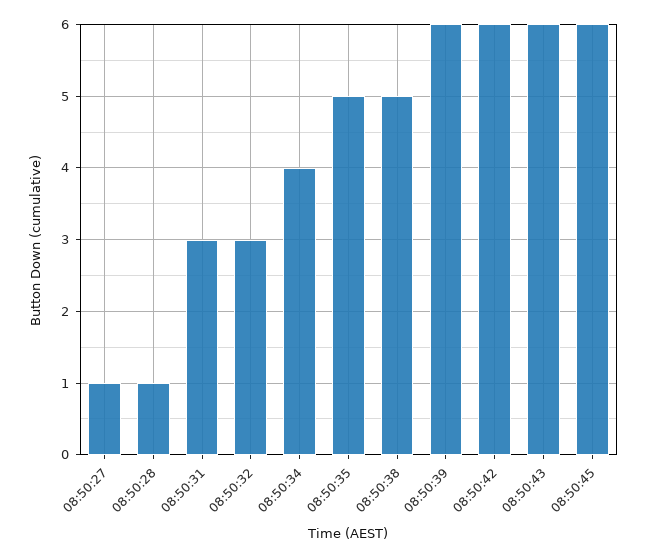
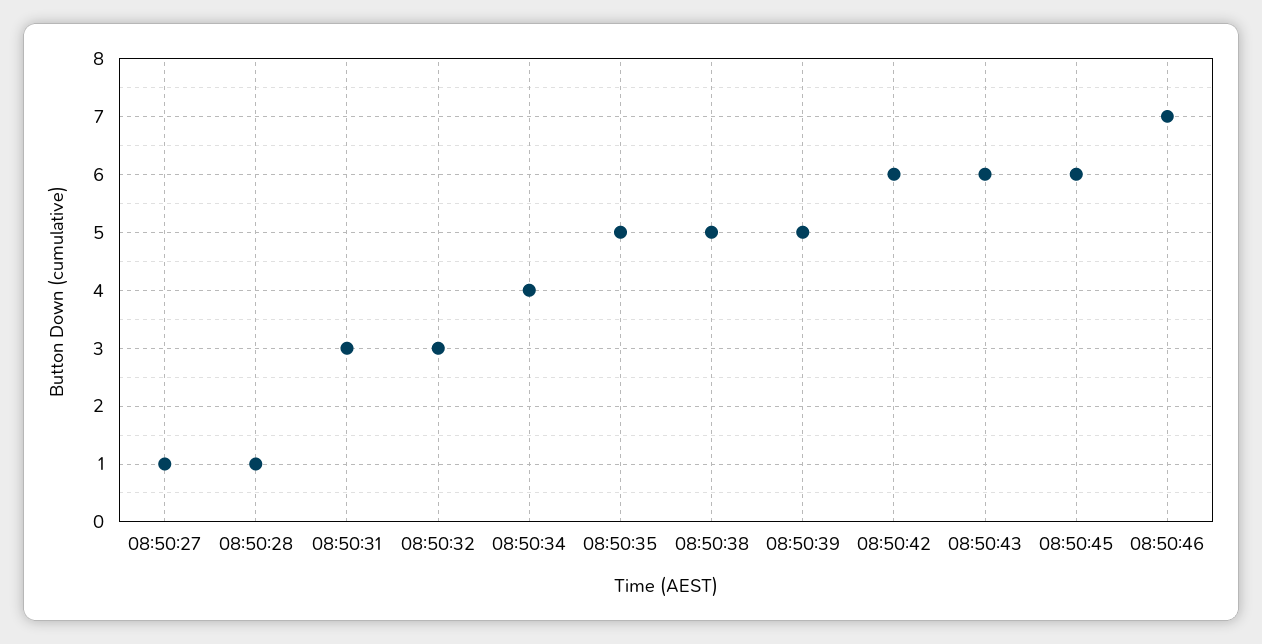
08:50:39: 6 -> 5
08:50:46: none -> 7

